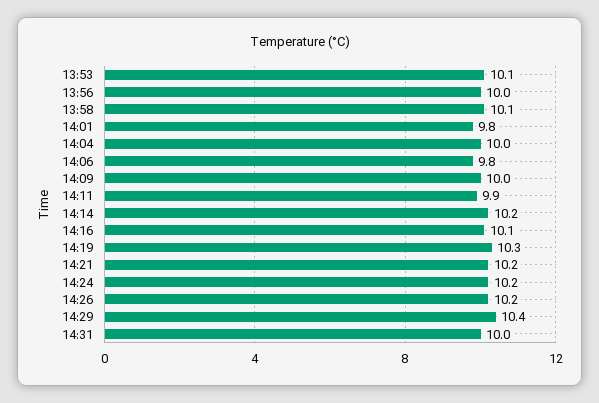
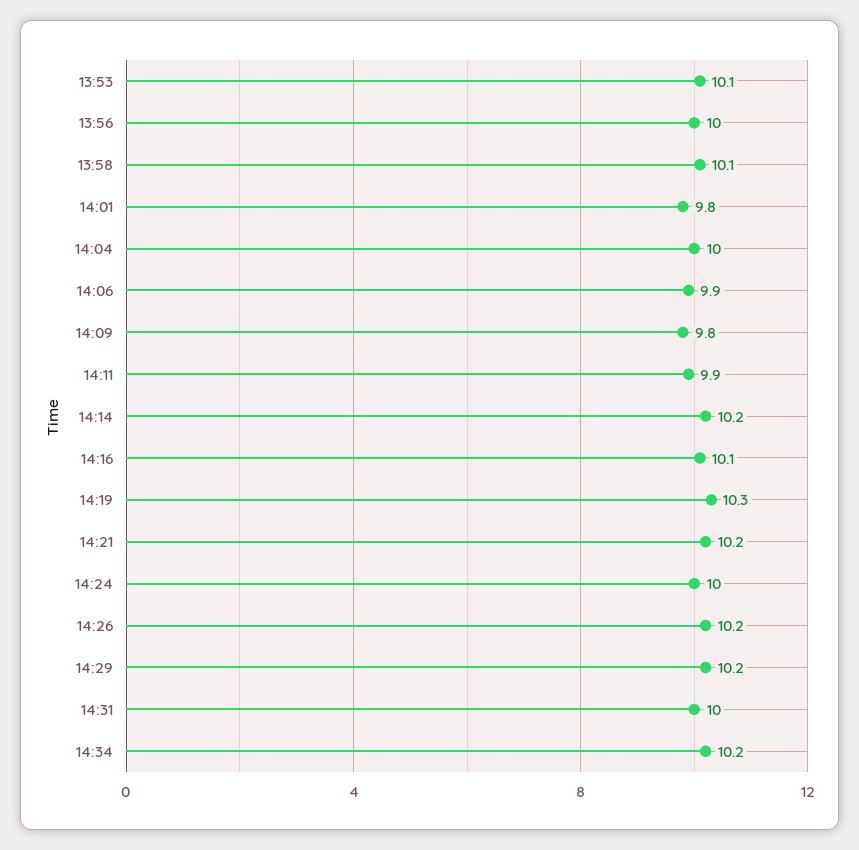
14:06: 9.8 -> 9.9
14:09: 10 -> 9.8
14:24: 10.2 -> 10
14:29: 10.4 -> 10.2
14:34: none -> 10.2

